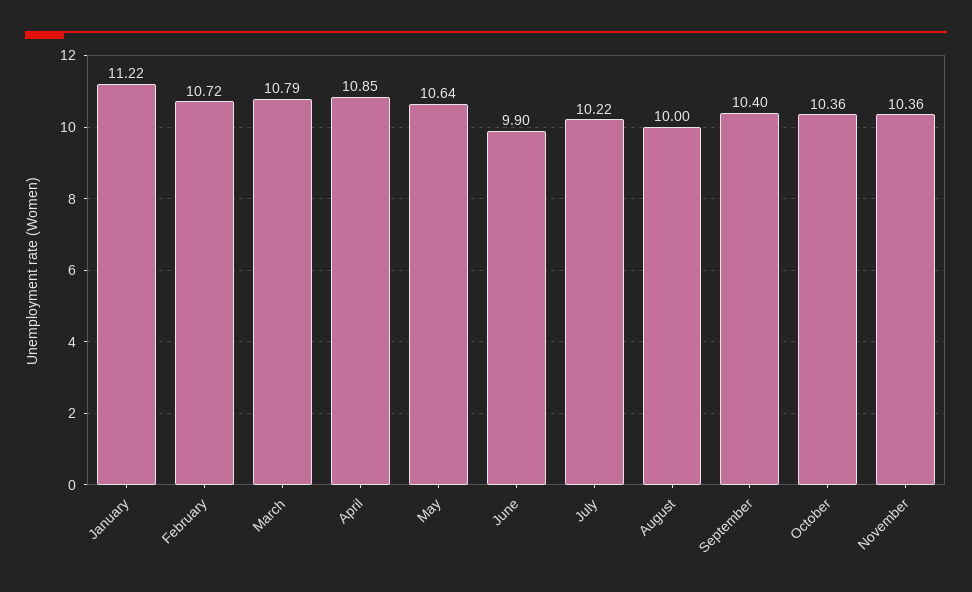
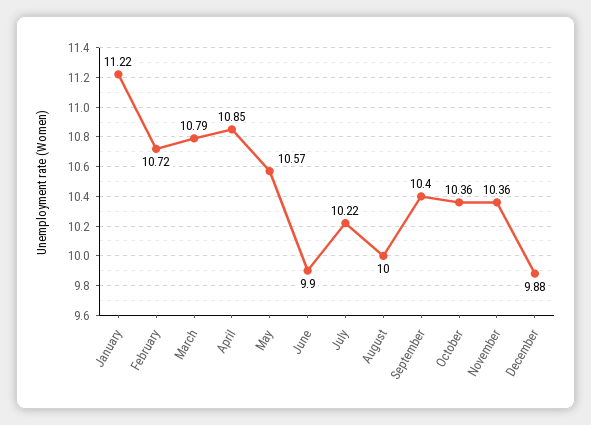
May: 10.64 -> 10.57
December: none -> 9.88

